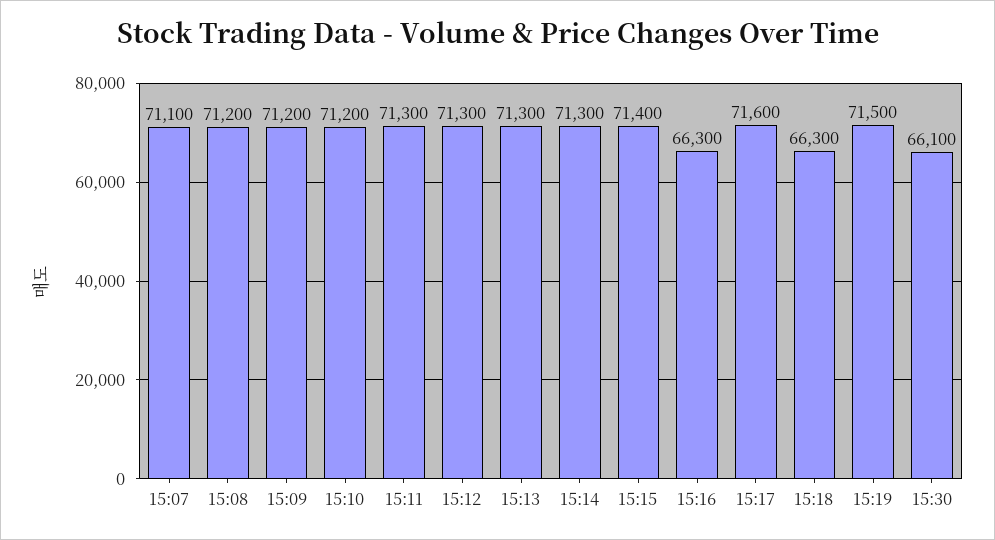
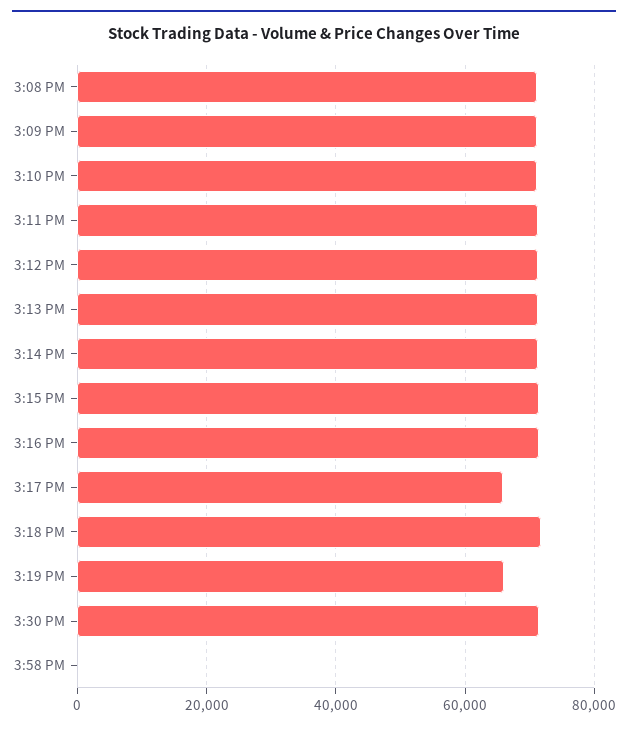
15:07: 71100 -> none
15:16: 66300 -> 72000
15:17: 71600 -> 66000
15:18: 66300 -> 72000
15:19: 71500 -> 66000
15:30: 66100 -> 72000
3:58 PM: none -> 0

